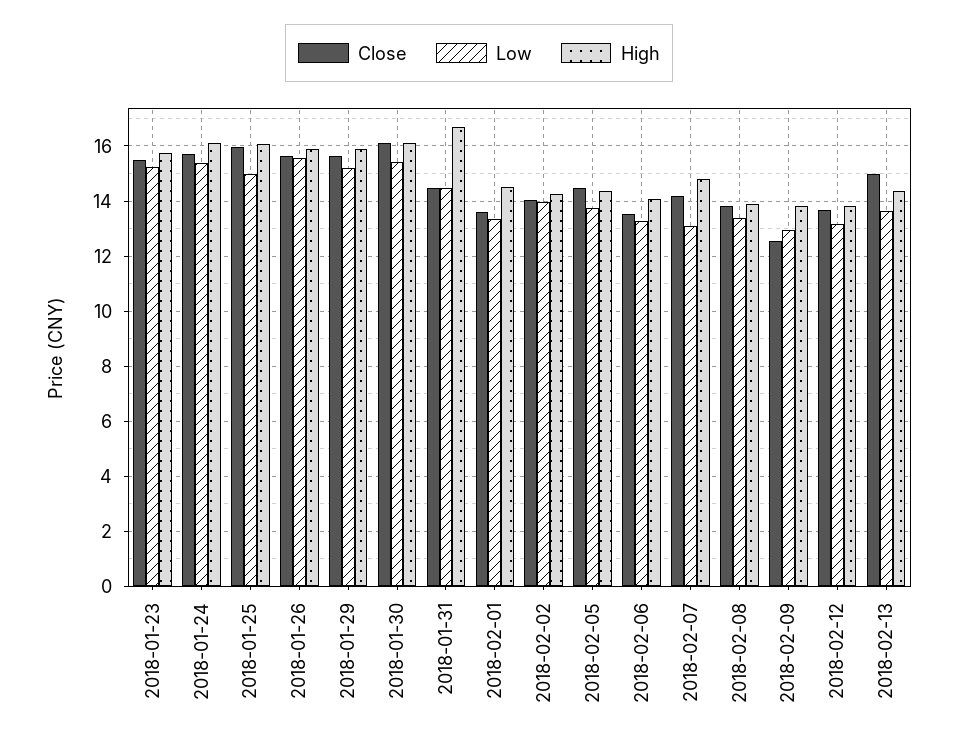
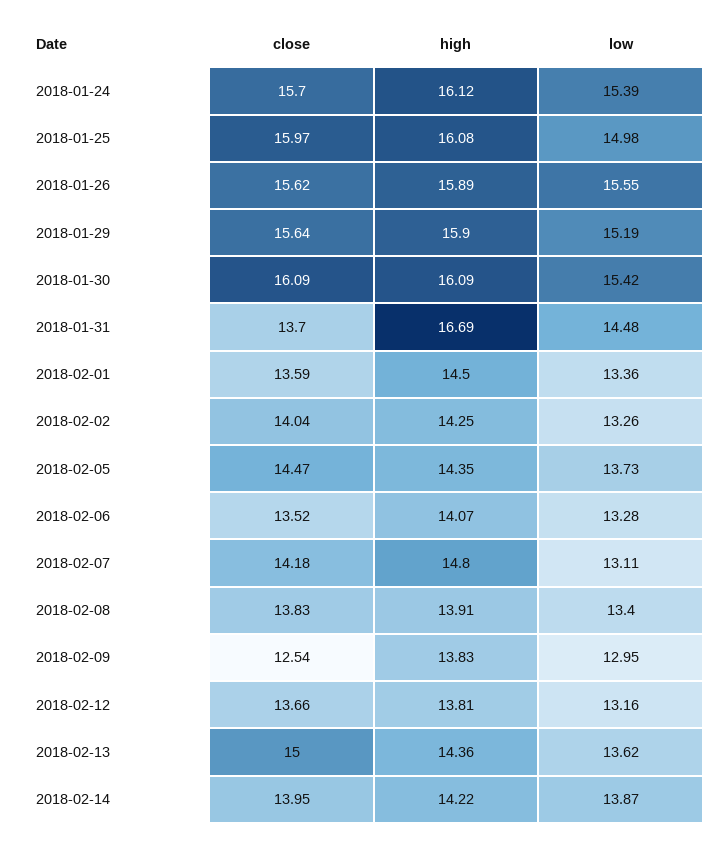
Close, 2018-01-23: 15.5 -> none
Low, 2018-01-23: 15.25 -> none
High, 2018-01-23: 15.75 -> none
Close, 2018-01-31: 14.5 -> 13.7
Low, 2018-02-02: 14 -> 13.26
Close, 2018-02-14: none -> 13.95
High, 2018-02-14: none -> 14.22
Low, 2018-02-14: none -> 13.87

